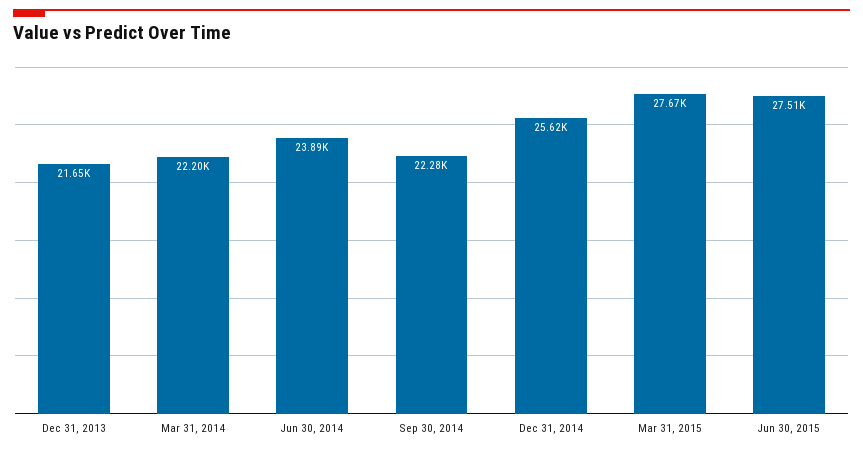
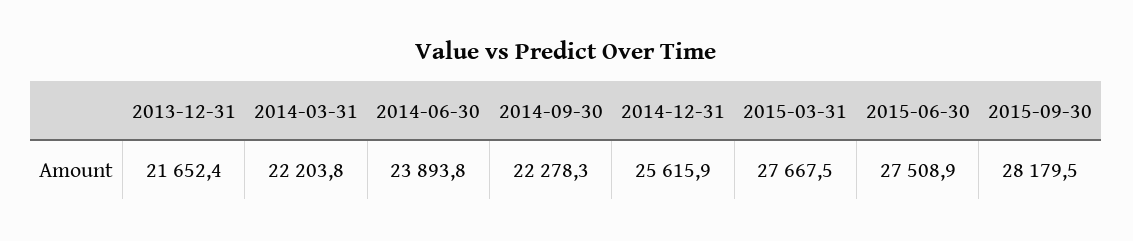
2015-09-30: none -> 28179.5

